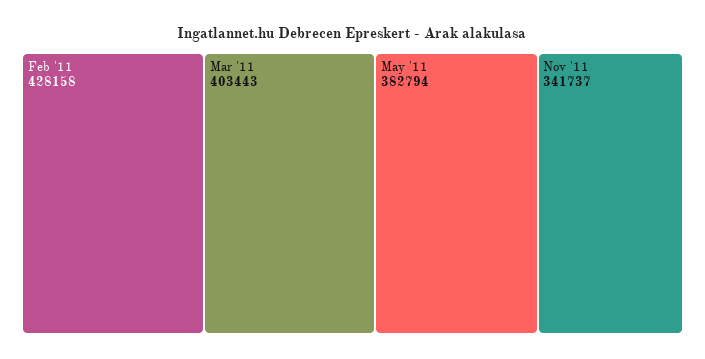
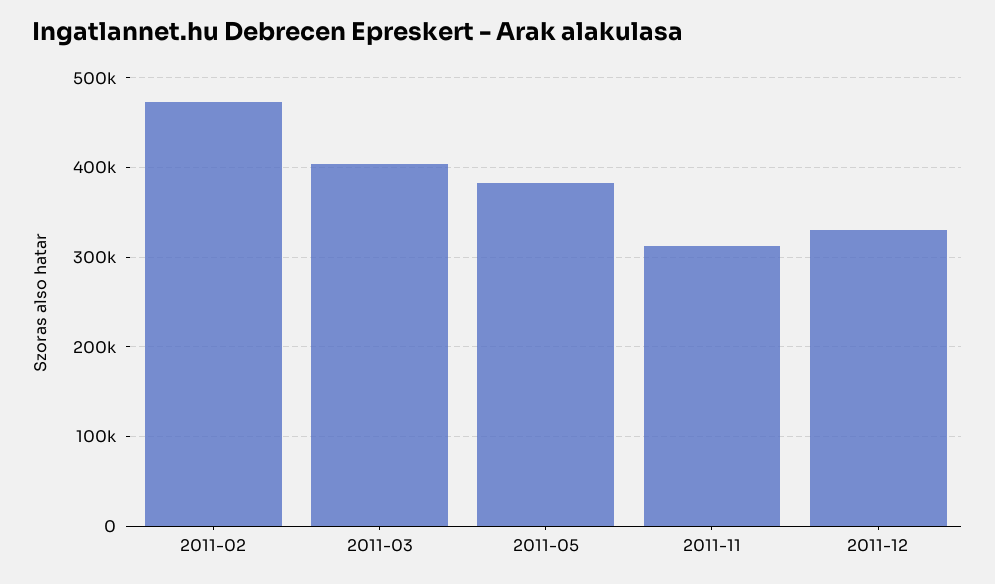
Feb '11: 428158 -> 470000
Nov '11: 341737 -> 310000
2011-12: none -> 330000

